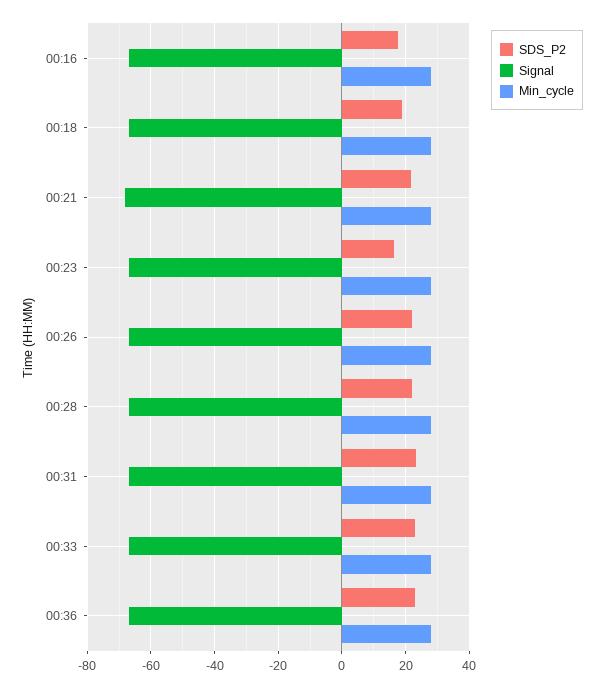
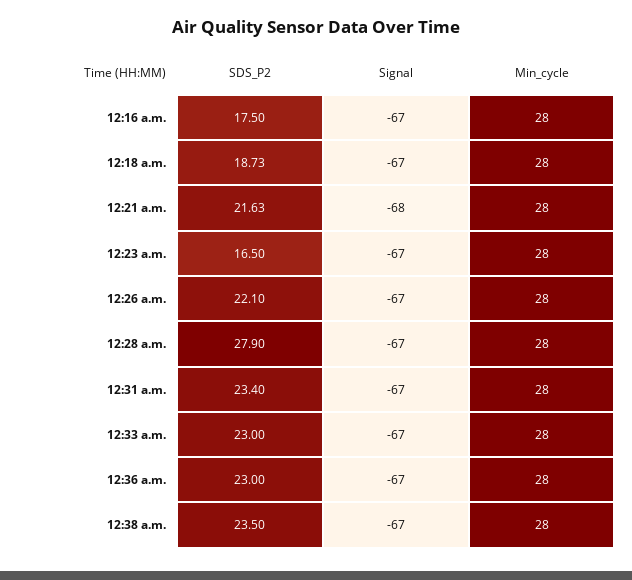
SDS_P2, 00:28: 22 -> 27.9
SDS_P2, 12:38 a.m.: none -> 23.5
Signal, 12:38 a.m.: none -> -67
Min_cycle, 12:38 a.m.: none -> 28

